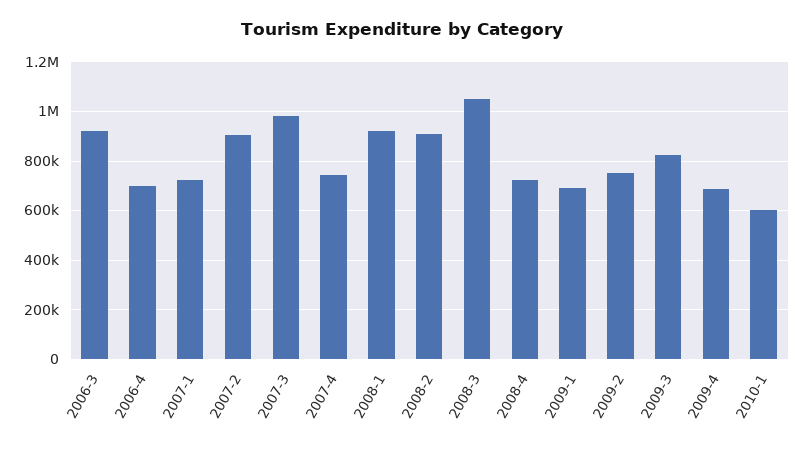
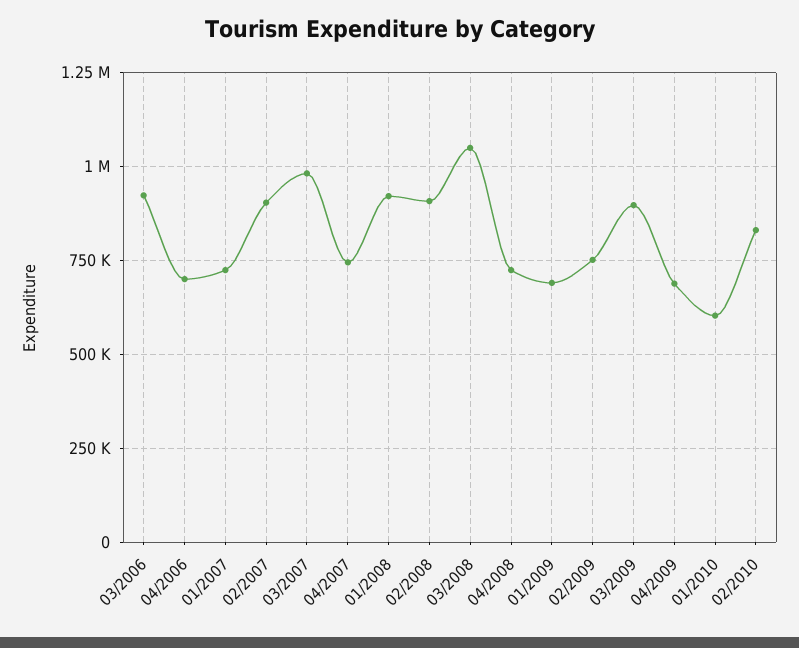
2009-3: 825000 -> 900000
02/2010: none -> 825000

